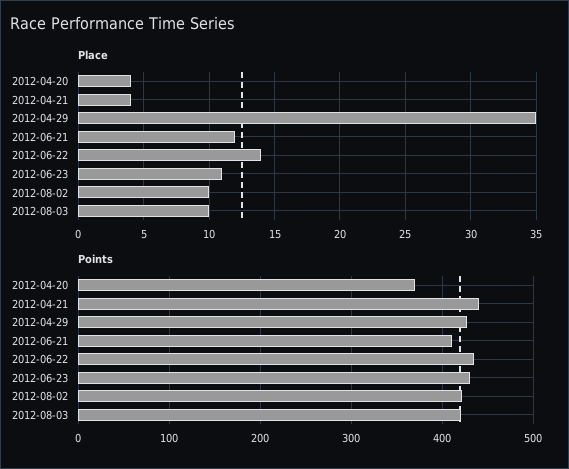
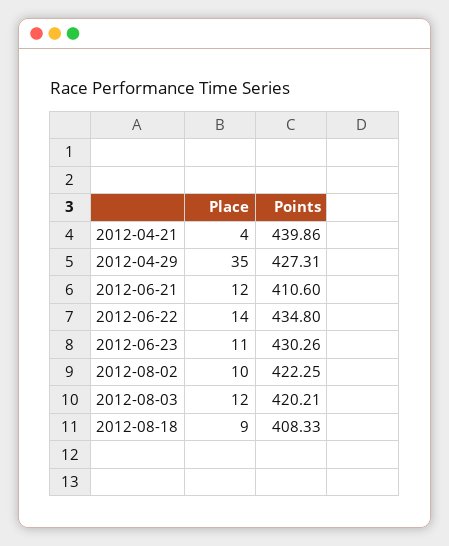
Place, 2012-04-20: 4 -> none
Place, 2012-08-03: 10 -> 12
Points, 2012-04-20: 370 -> none
Place, 2012-08-18: none -> 9
Points, 2012-08-18: none -> 408.33

